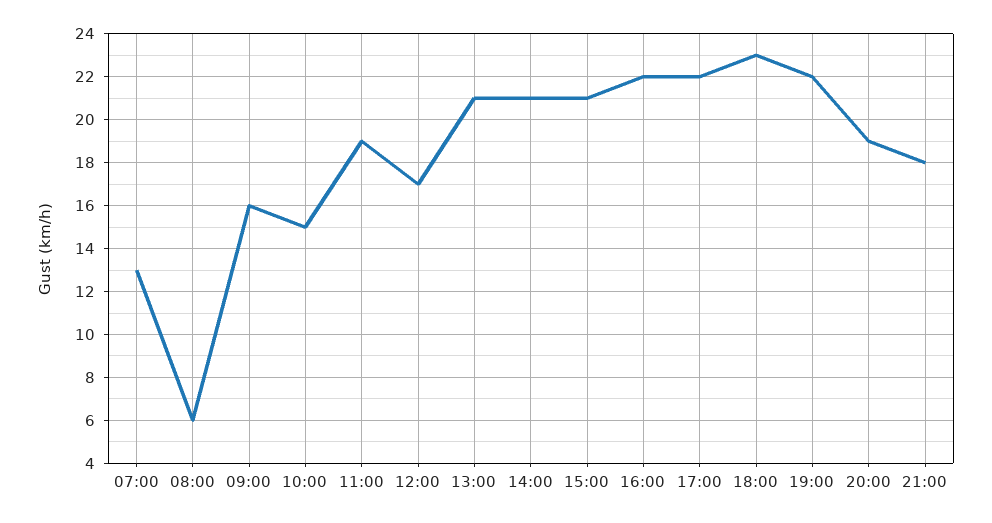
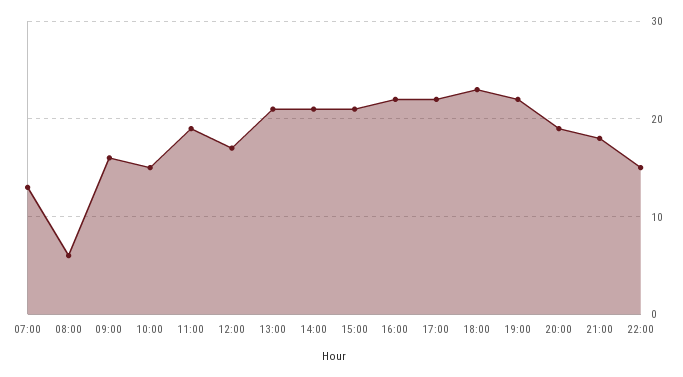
22:00: none -> 15

